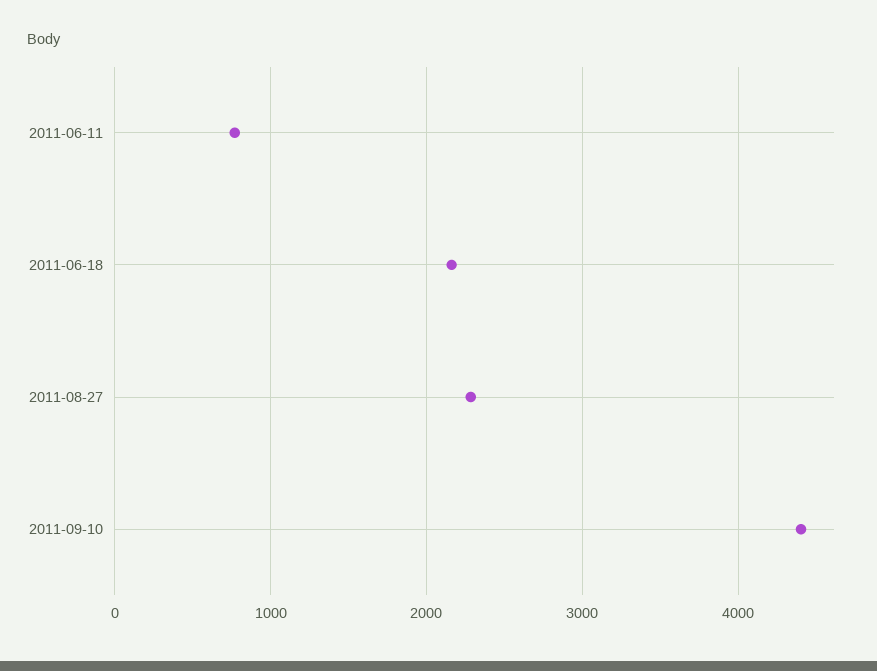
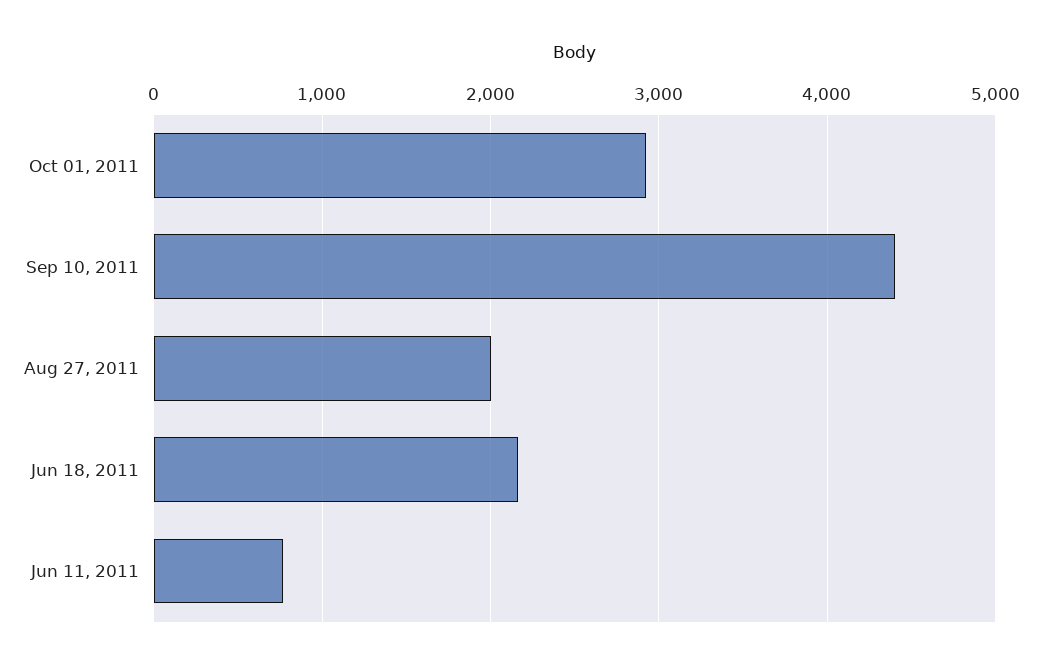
2011-08-27: 2300 -> 2000
Oct 01, 2011: none -> 2900

